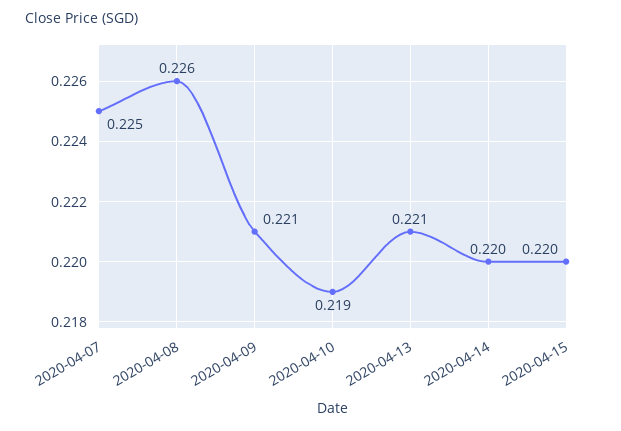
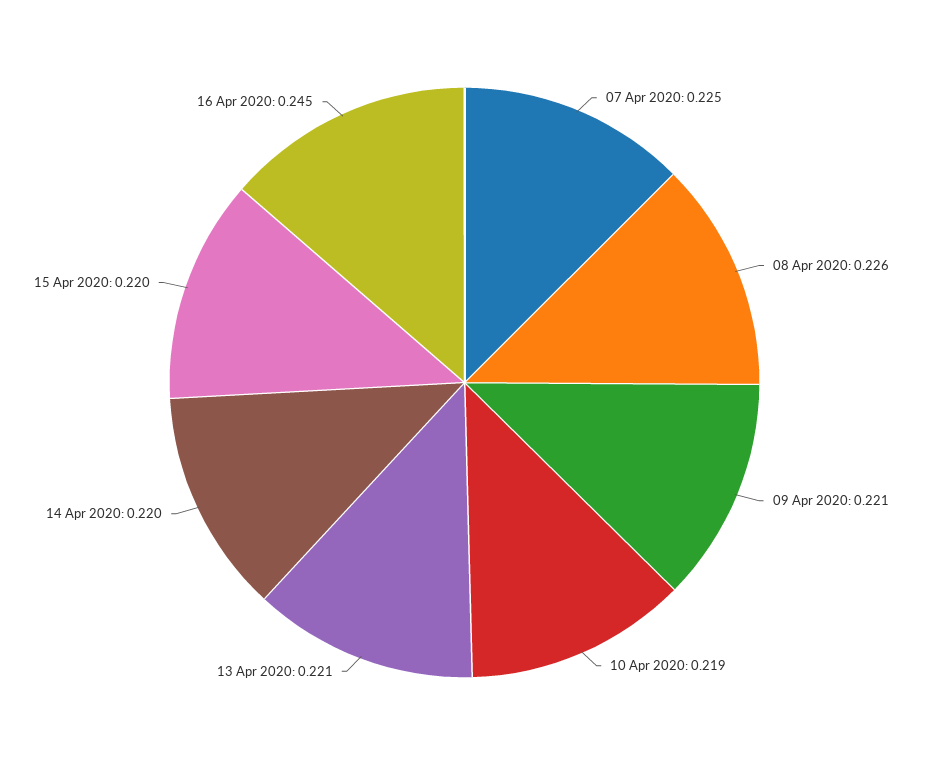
16 Apr 2020: none -> 0.245

